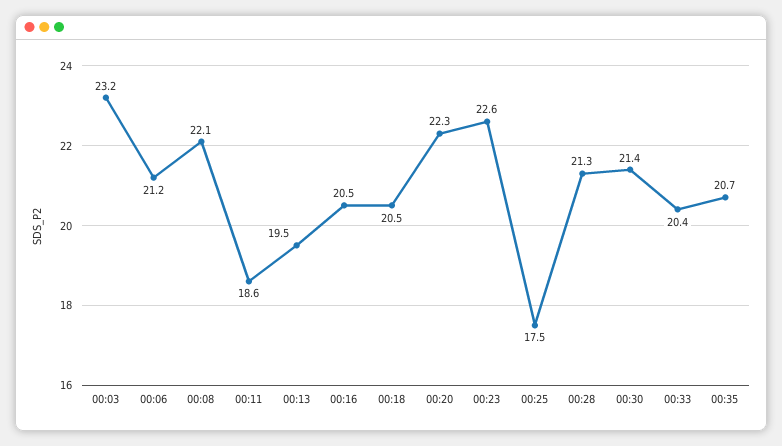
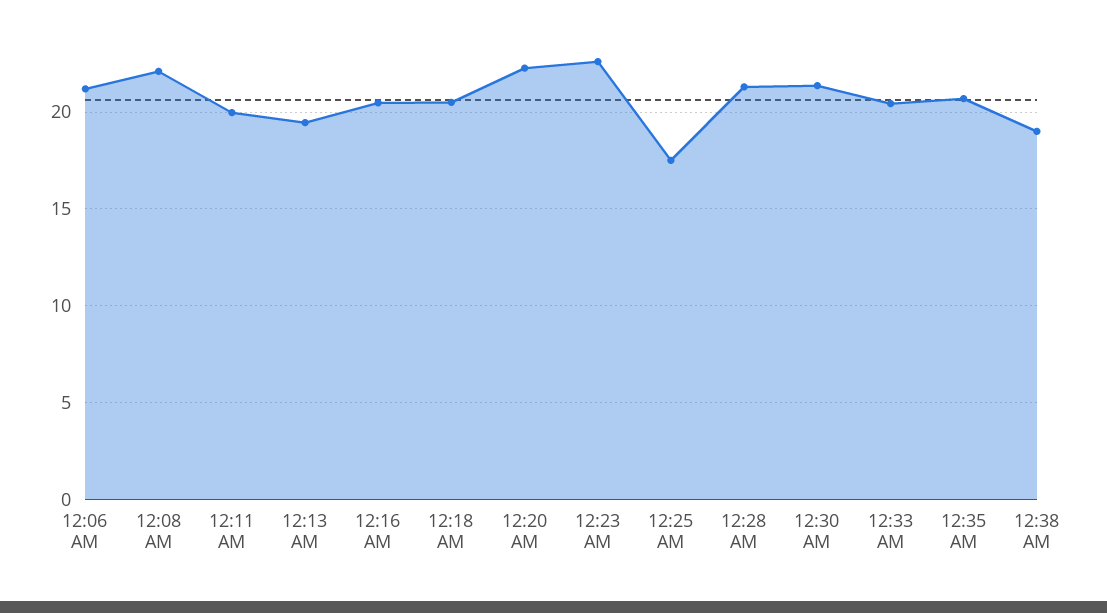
00:03: 23.2 -> none
00:11: 18.6 -> 20
12:38 AM: none -> 19

